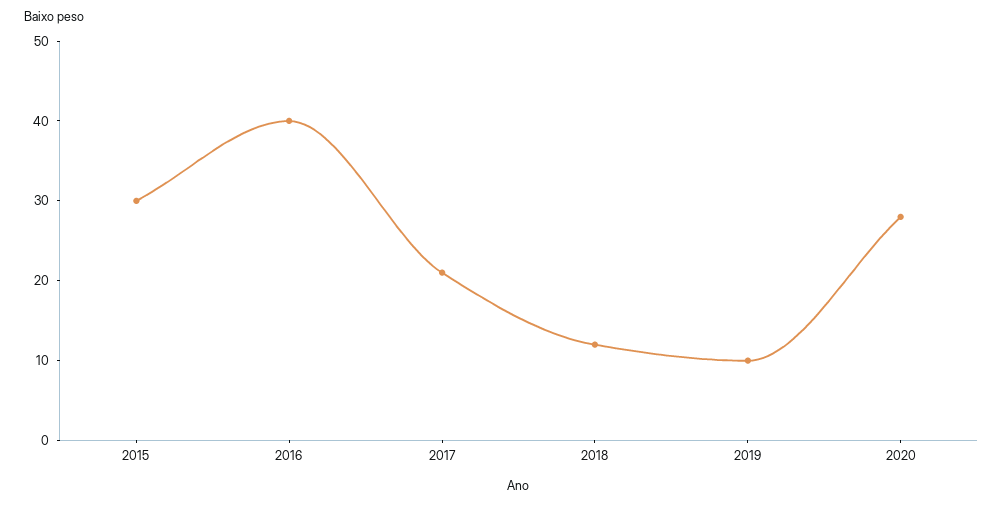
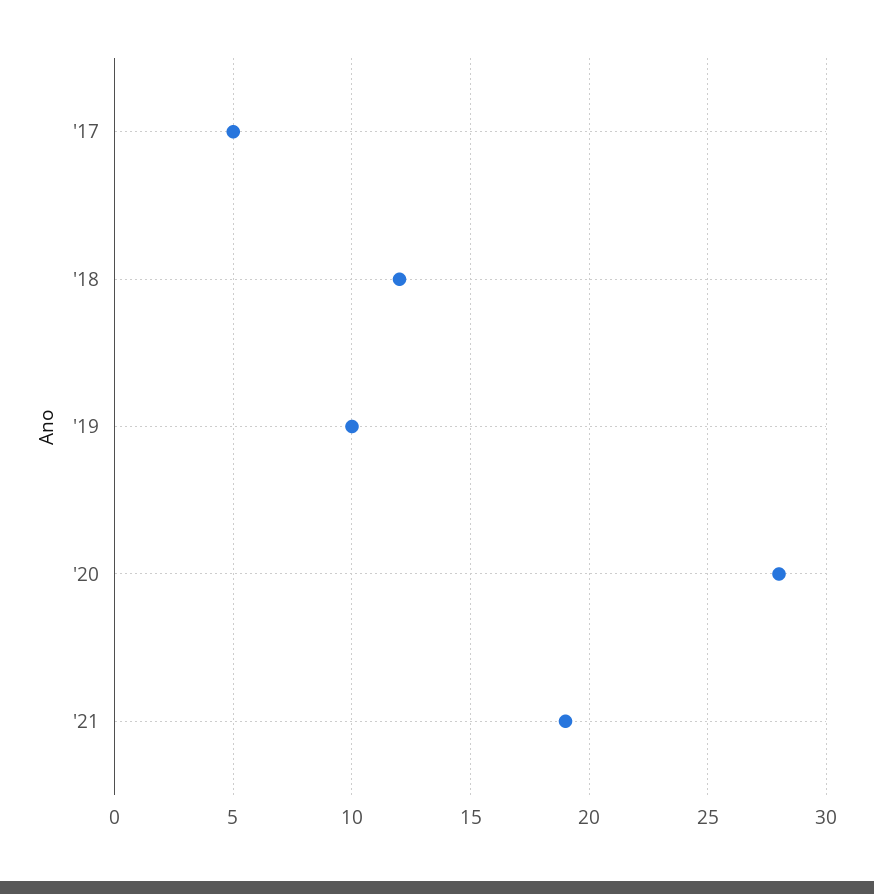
2015: 30 -> none
2016: 40 -> none
2017: 20 -> 5
'21: none -> 19

